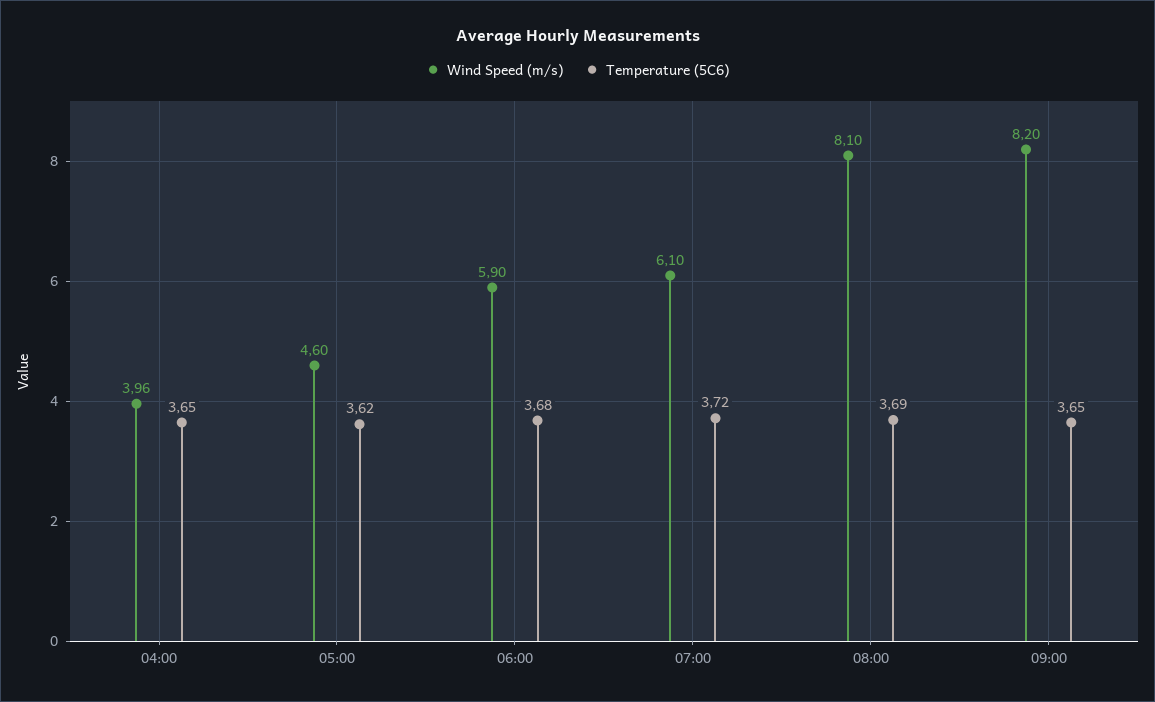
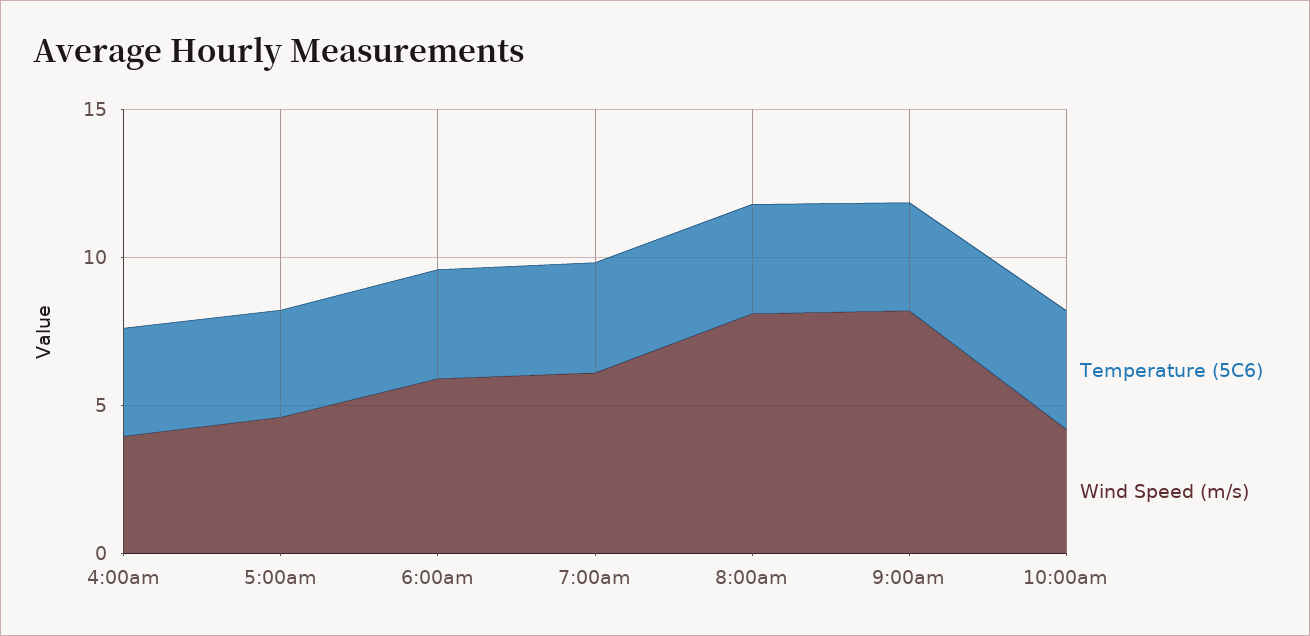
Temperature (5C6), 10:00am: none -> 4
Wind Speed (m/s), 10:00am: none -> 4

